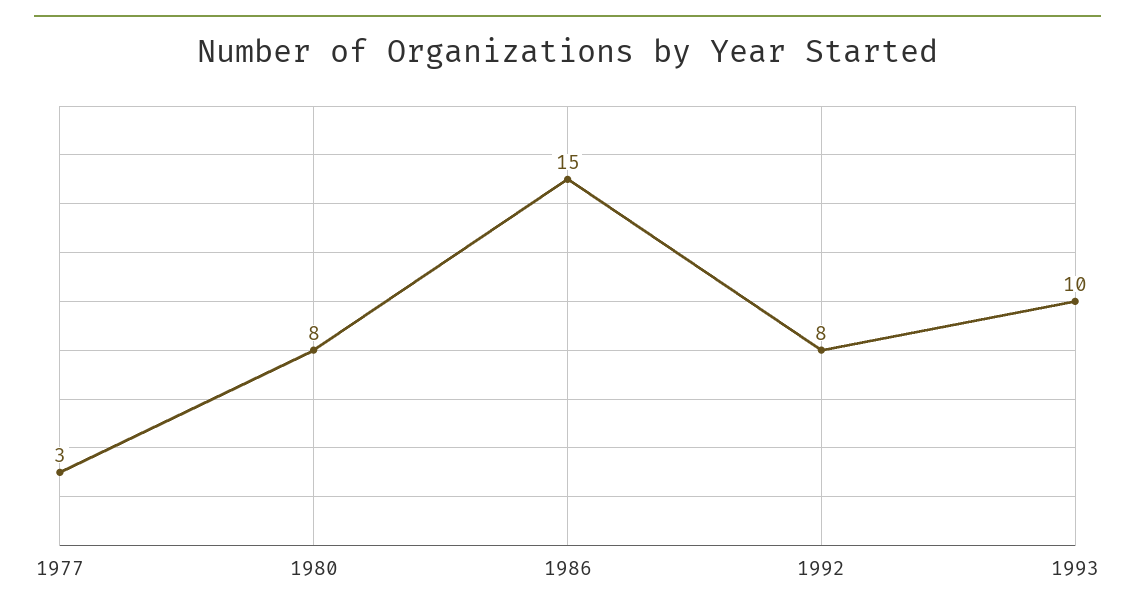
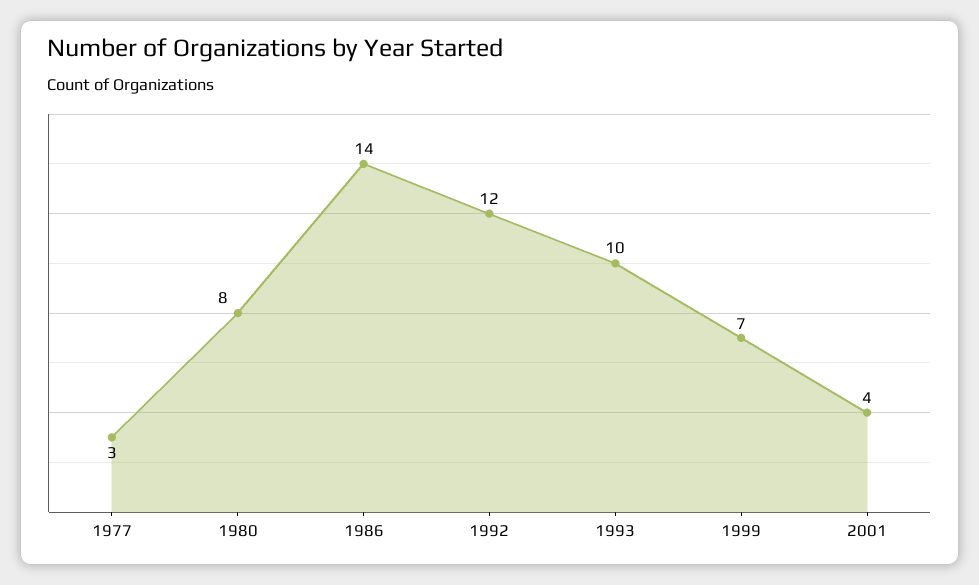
1986: 15 -> 14
1992: 8 -> 12
1999: none -> 7
2001: none -> 4

